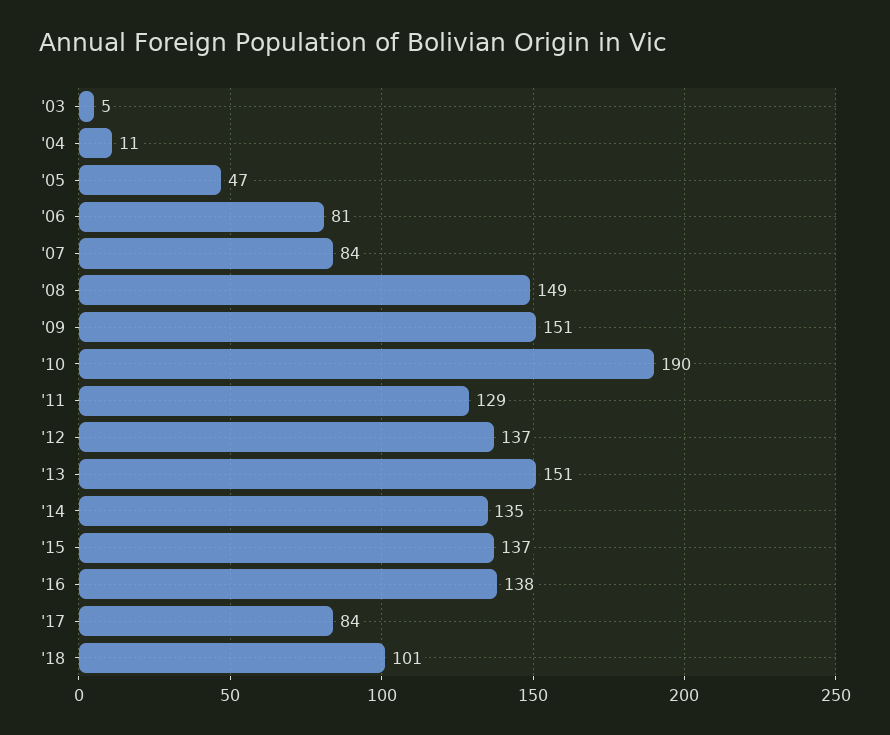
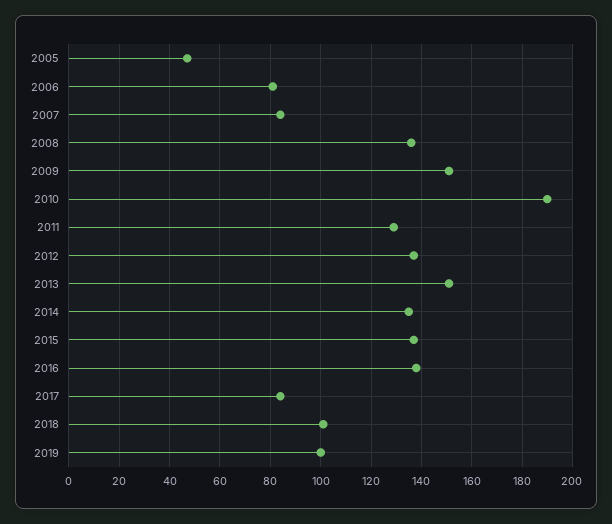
'03: 5 -> none
'04: 11 -> none
'08: 149 -> 135
2019: none -> 100

